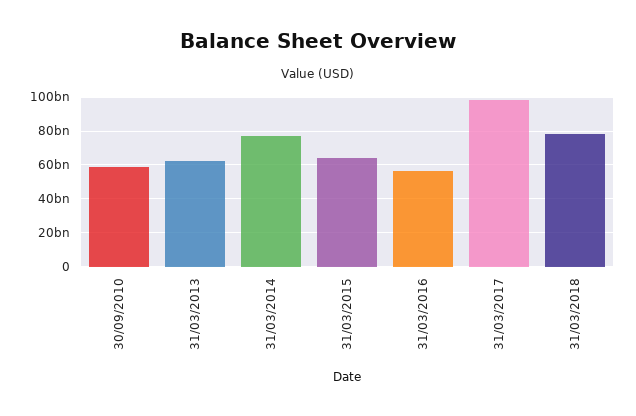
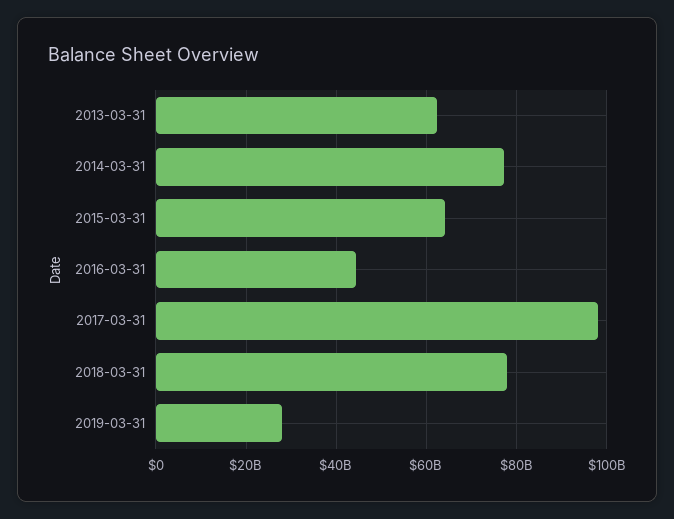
30/09/2010: 60000000000 -> none
31/03/2016: 55000000000 -> 44000000000
2019-03-31: none -> 28000000000

